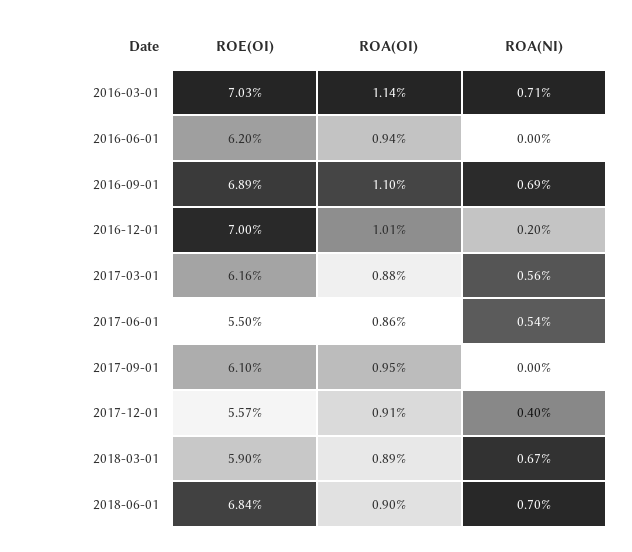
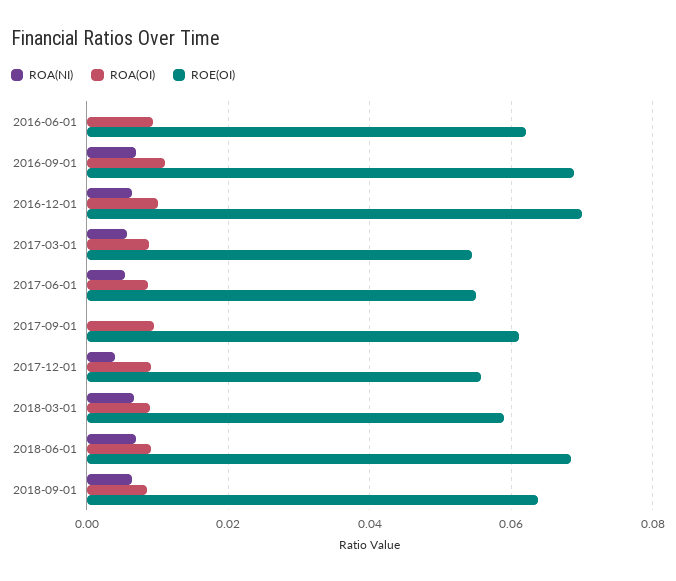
ROE(OI), 2016-03-01: 0.0703 -> none
ROA(OI), 2016-03-01: 0.0114 -> none
ROA(NI), 2016-03-01: 0.0071 -> none
ROA(NI), 2016-12-01: 0.002 -> 0.006
ROE(OI), 2017-03-01: 0.0616 -> 0.054
ROA(NI), 2018-09-01: none -> 0.006
ROA(OI), 2018-09-01: none -> 0.008
ROE(OI), 2018-09-01: none -> 0.064

